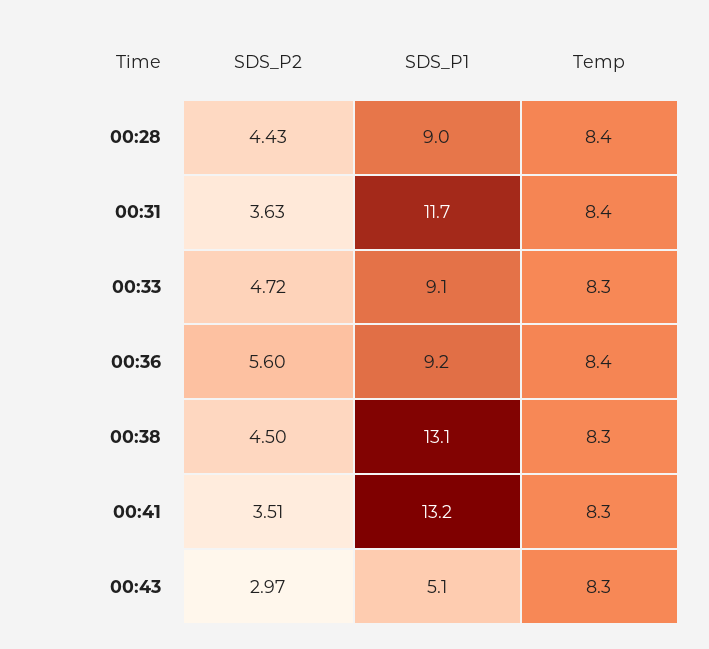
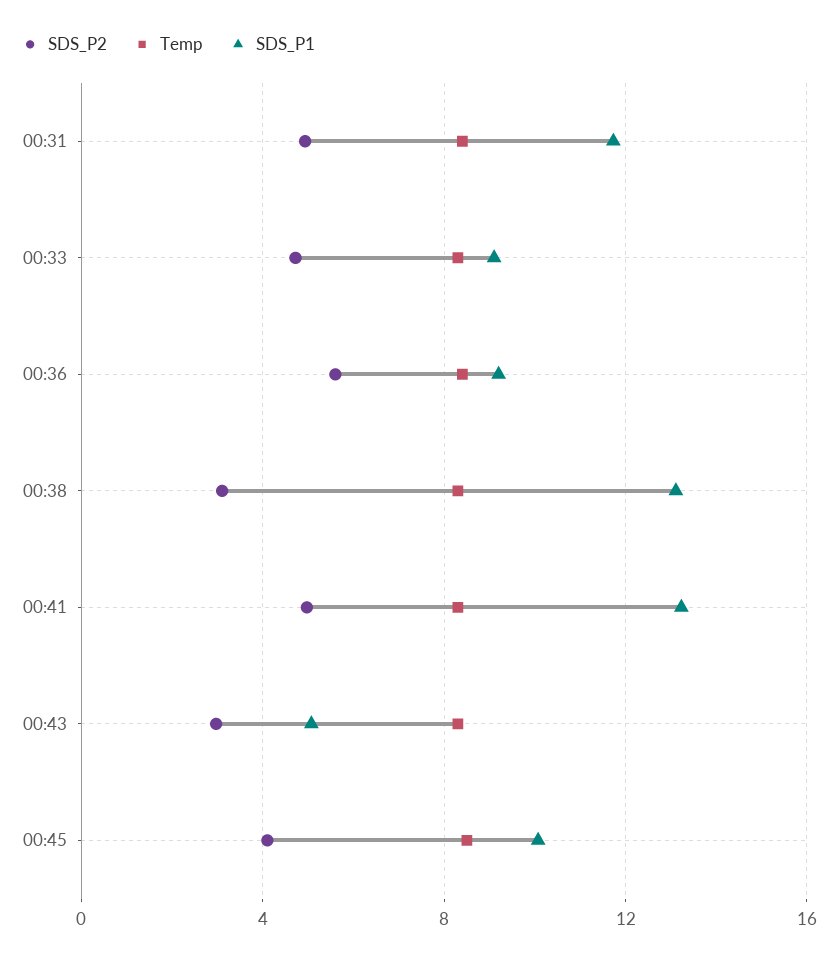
SDS_P2, 00:28: 4.43 -> none
SDS_P1, 00:28: 9 -> none
Temp, 00:28: 8.4 -> none
SDS_P2, 00:31: 3.63 -> 5
SDS_P2, 00:38: 4.5 -> 3
SDS_P2, 00:41: 3.51 -> 5
SDS_P2, 00:45: none -> 4
Temp, 00:45: none -> 8.5
SDS_P1, 00:45: none -> 10

